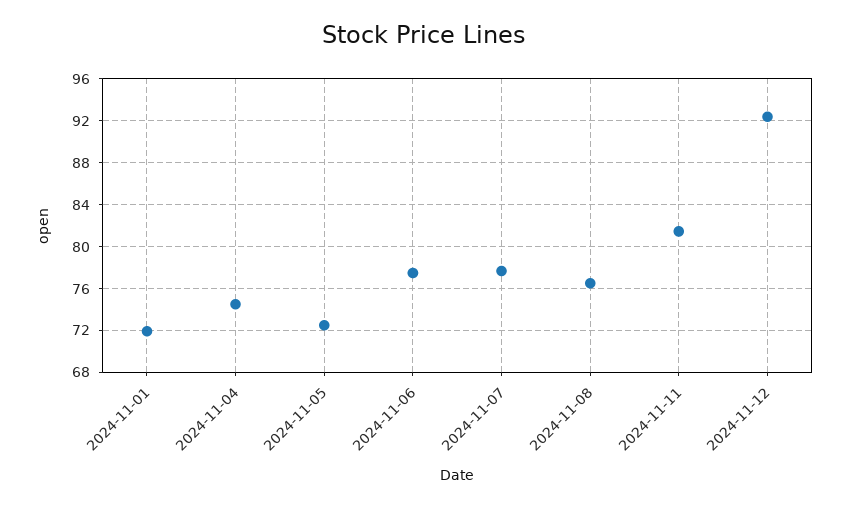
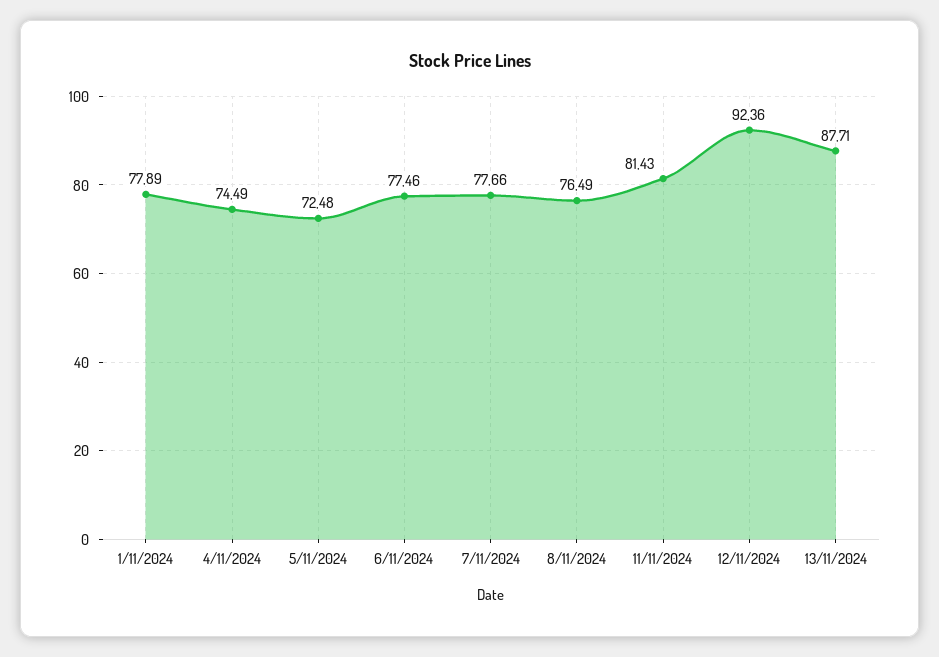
2024-11-01: 72 -> 77.89
13/11/2024: none -> 87.71

